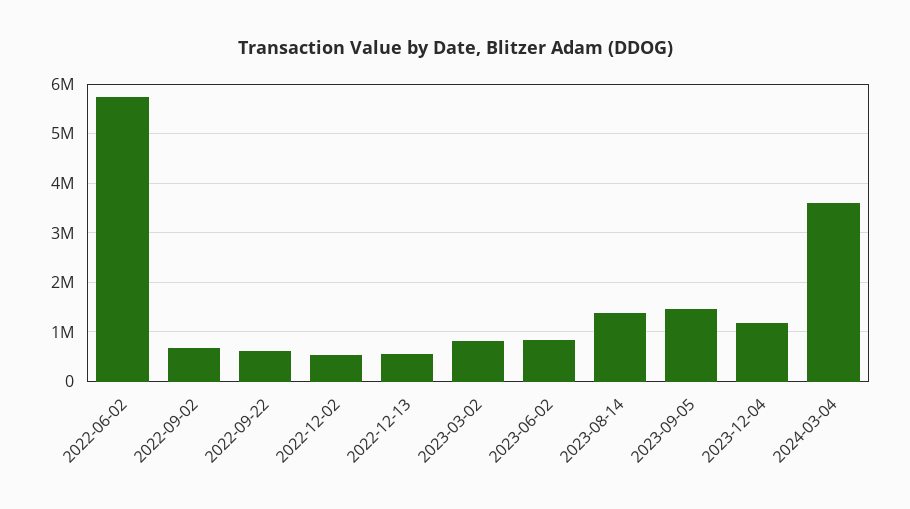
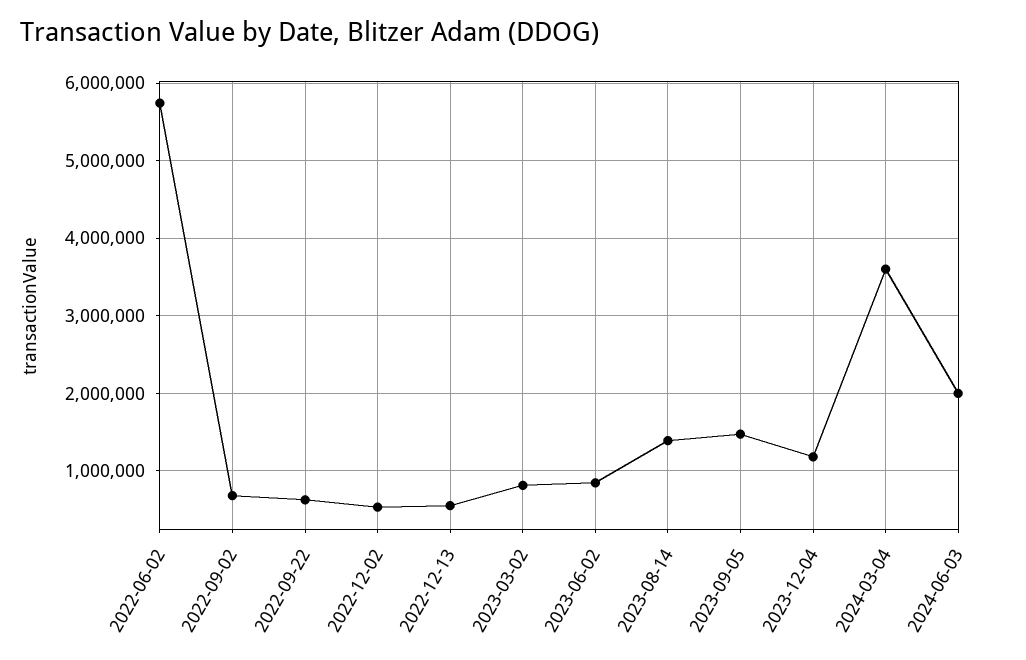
2024-06-03: none -> 2000000

